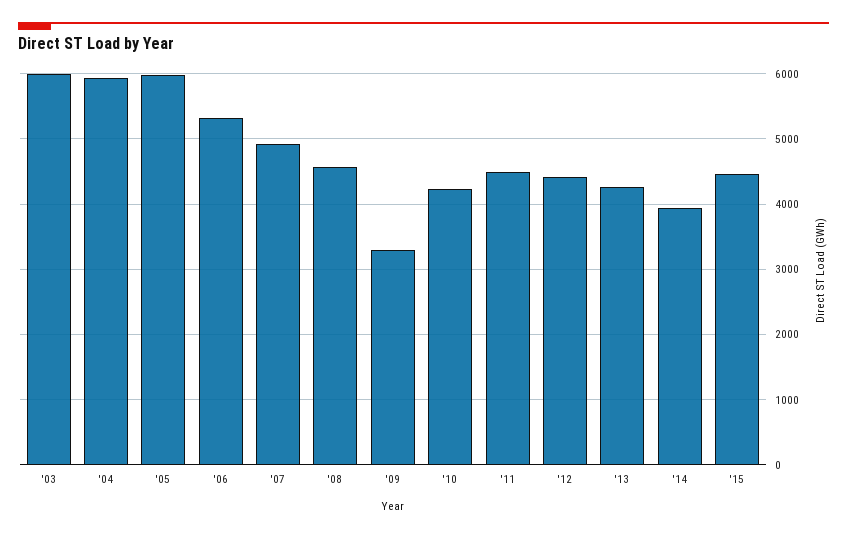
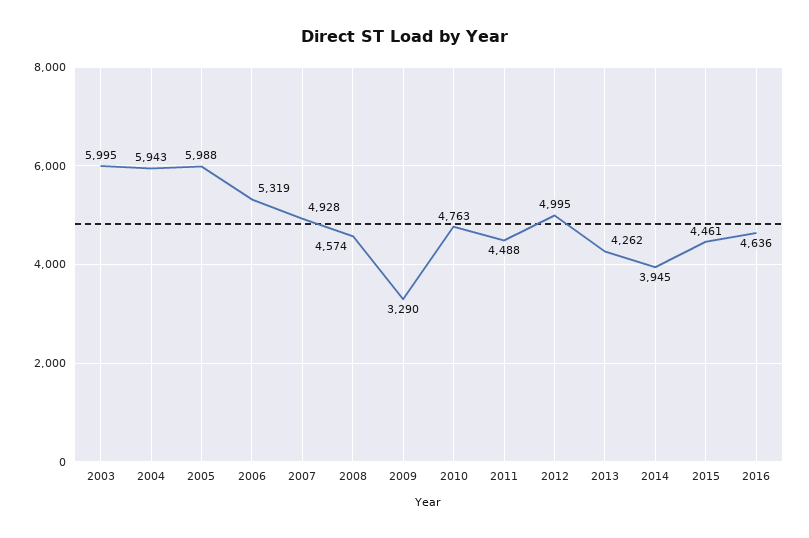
'10: 4200 -> 4763
'12: 4400 -> 4995
2016: none -> 4636

